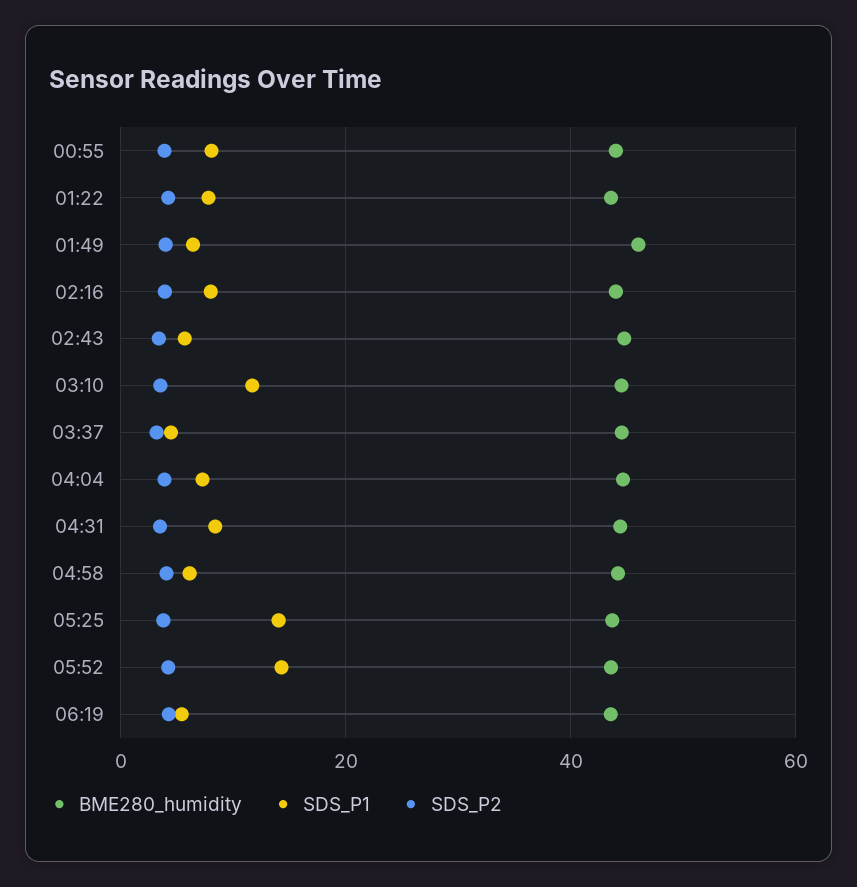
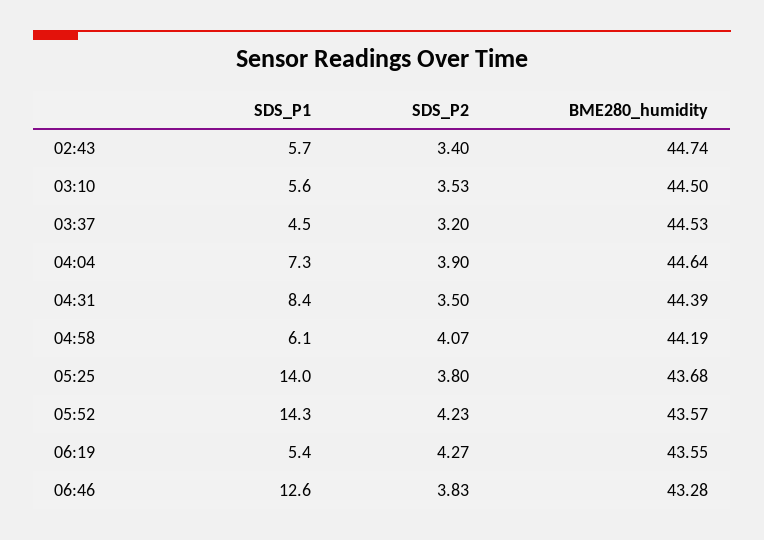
BME280_humidity, 00:55: 44 -> none
SDS_P1, 00:55: 8 -> none
SDS_P2, 00:55: 4 -> none
BME280_humidity, 01:22: 44 -> none
SDS_P1, 01:22: 8 -> none
SDS_P2, 01:22: 4 -> none
BME280_humidity, 01:49: 46 -> none
SDS_P1, 01:49: 6 -> none
SDS_P2, 01:49: 4 -> none
BME280_humidity, 02:16: 44 -> none
SDS_P1, 02:16: 8 -> none
SDS_P2, 02:16: 4 -> none
SDS_P1, 03:10: 12 -> 5.6
SDS_P1, 06:46: none -> 12.6
SDS_P2, 06:46: none -> 3.83
BME280_humidity, 06:46: none -> 43.28

